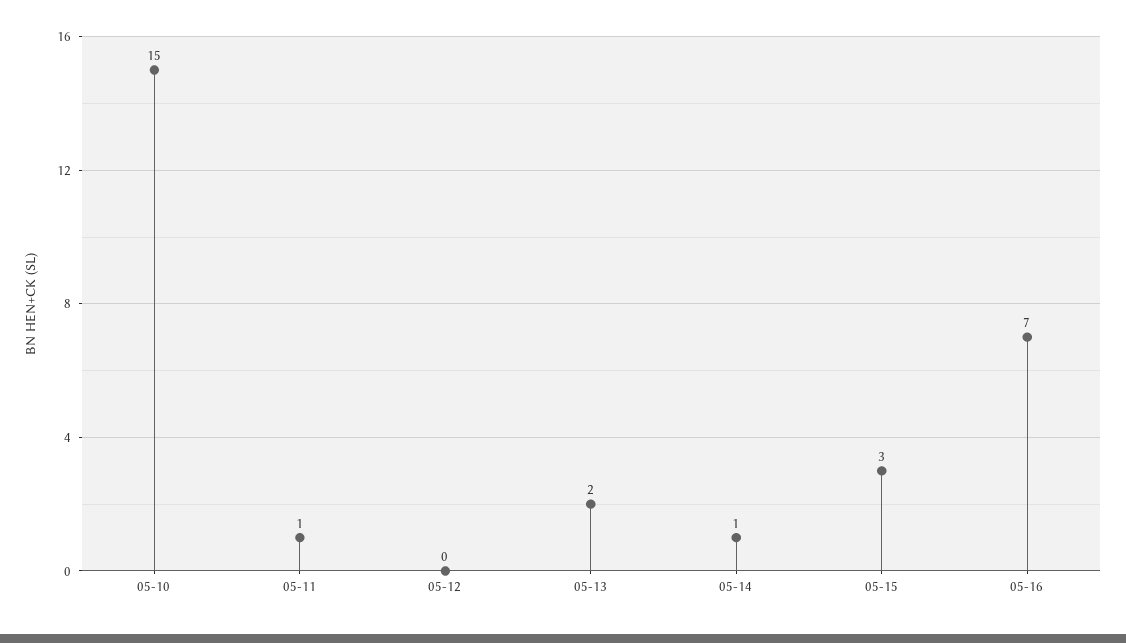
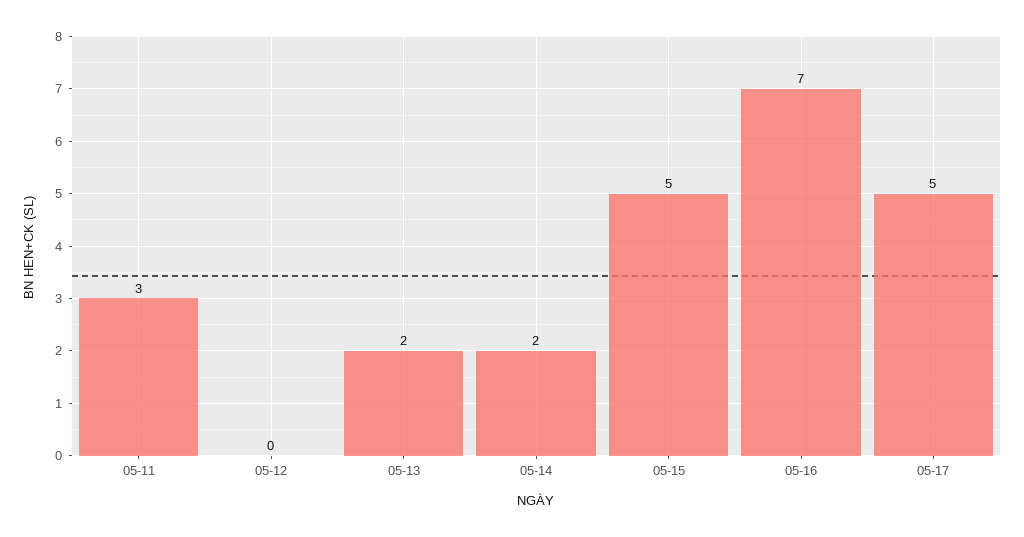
05-10: 15 -> none
05-11: 1 -> 3
05-14: 1 -> 2
05-15: 3 -> 5
05-17: none -> 5

